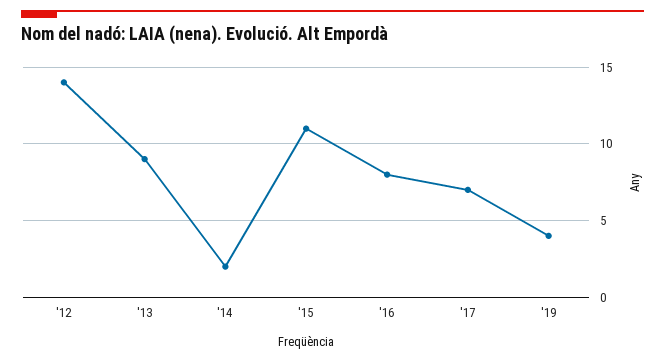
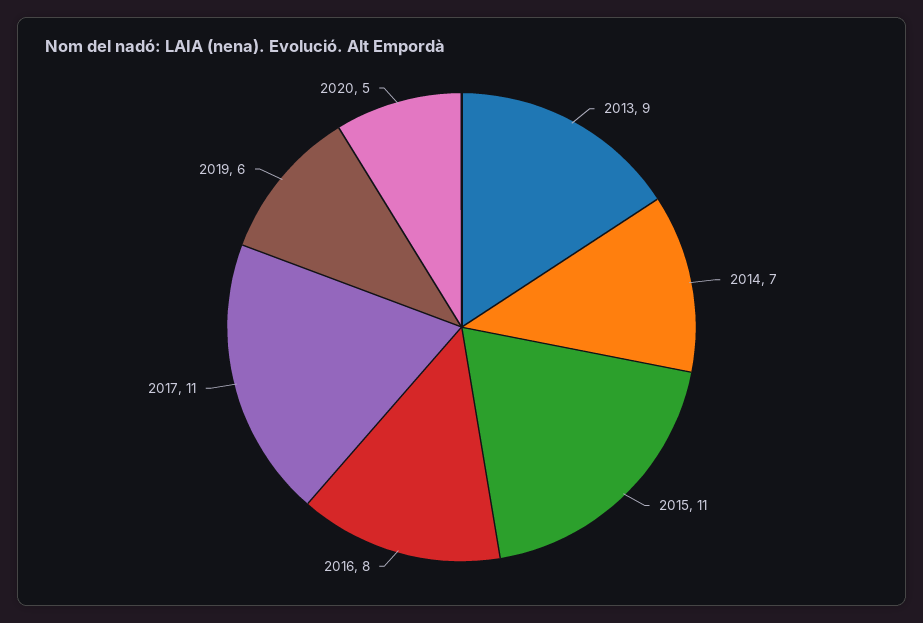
'12: 14 -> none
'14: 2 -> 7
'17: 7 -> 11
'19: 4 -> 6
2020: none -> 5

